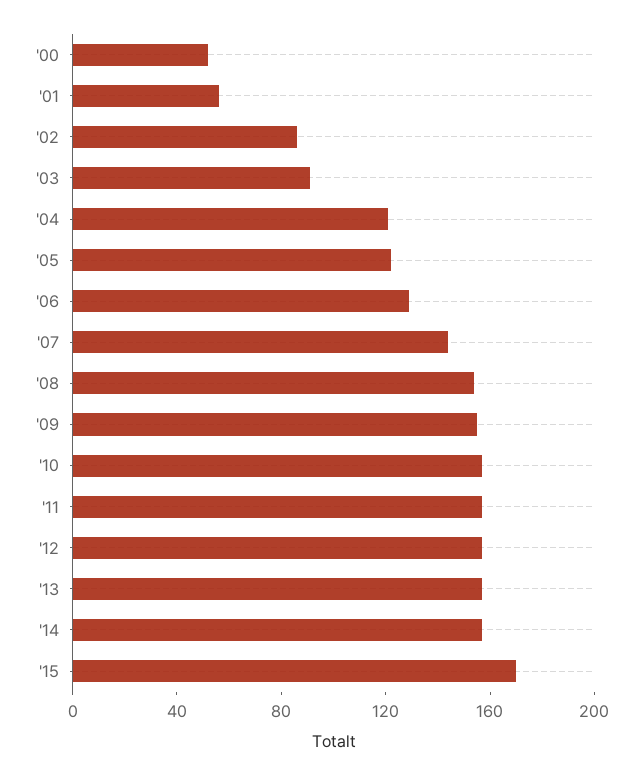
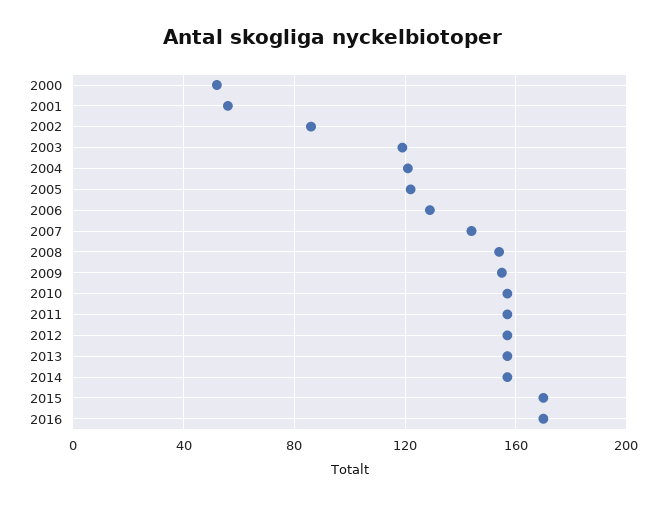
'03: 90 -> 120
2016: none -> 170

